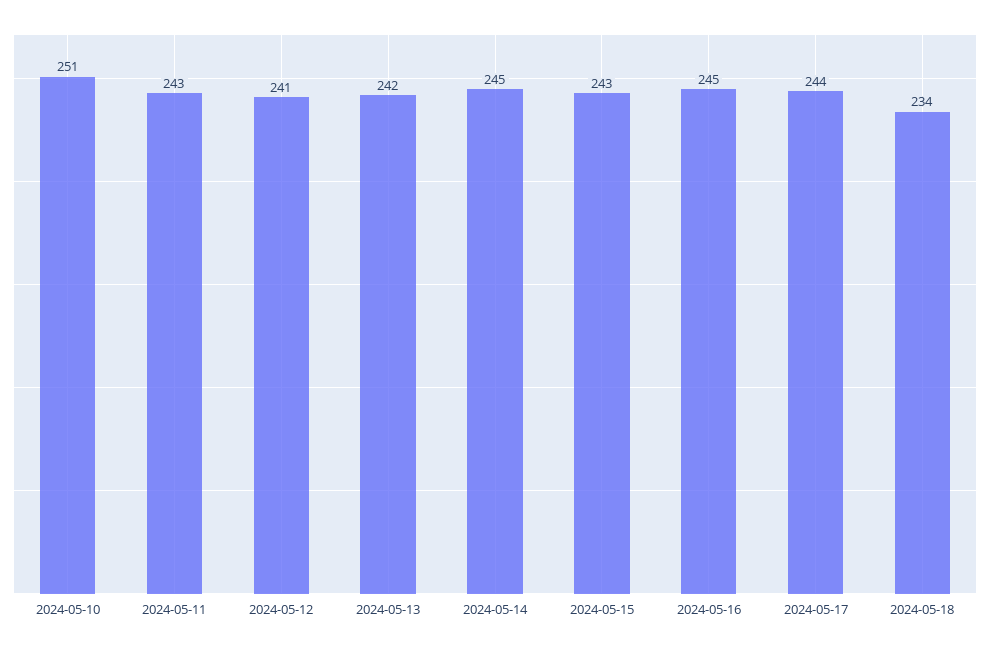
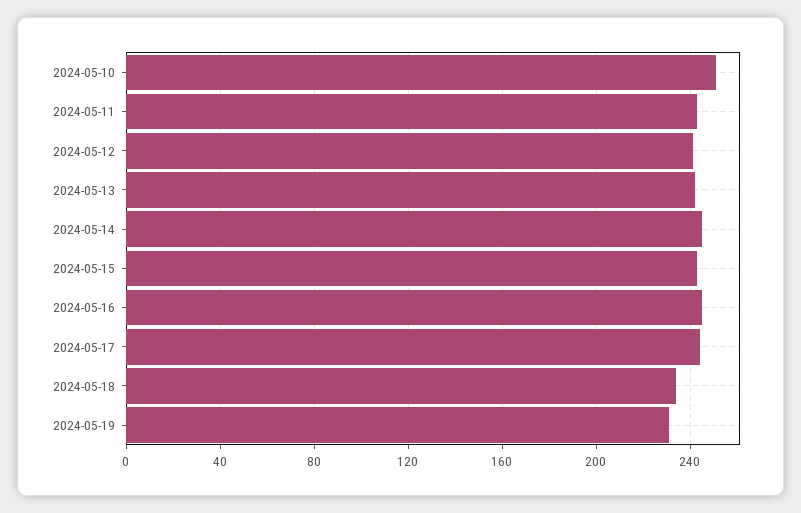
2024-05-19: none -> 230

